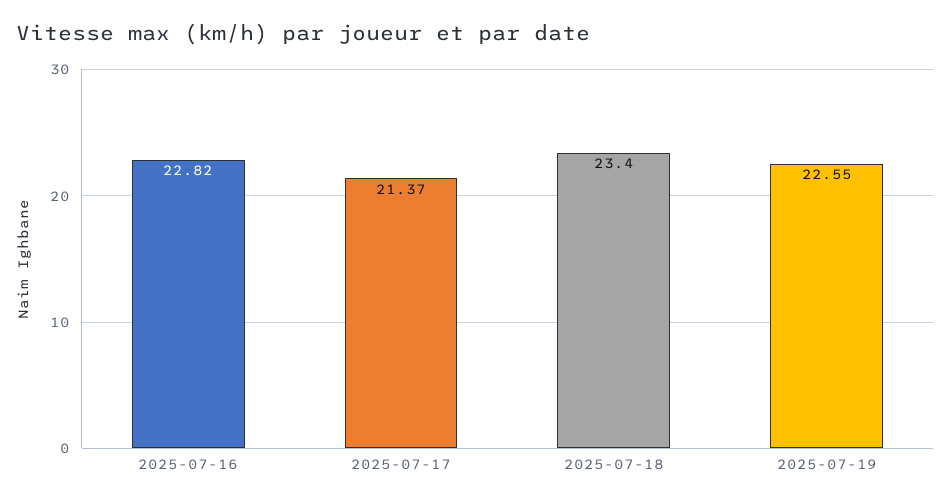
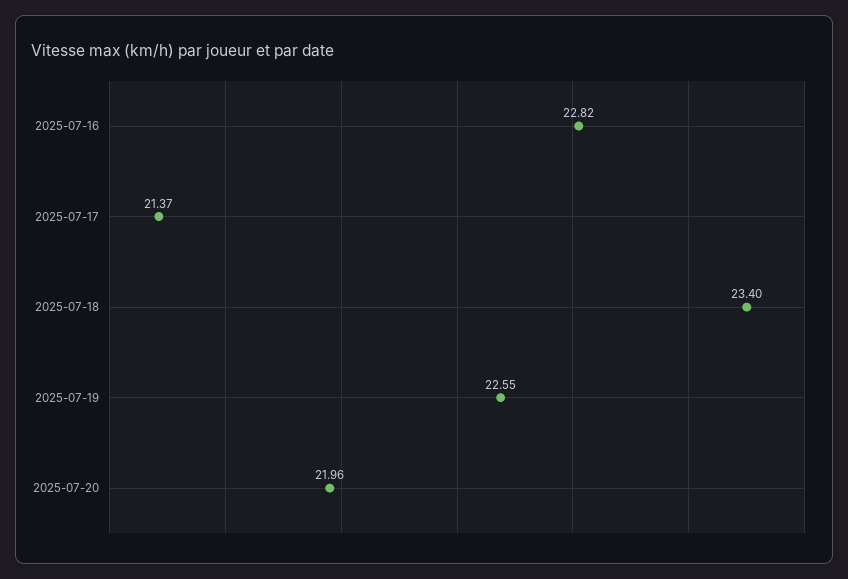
2025-07-20: none -> 21.96

